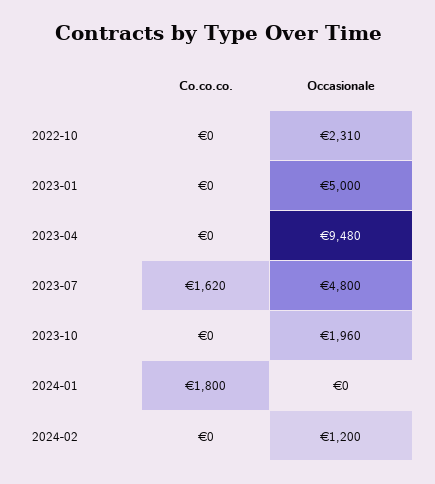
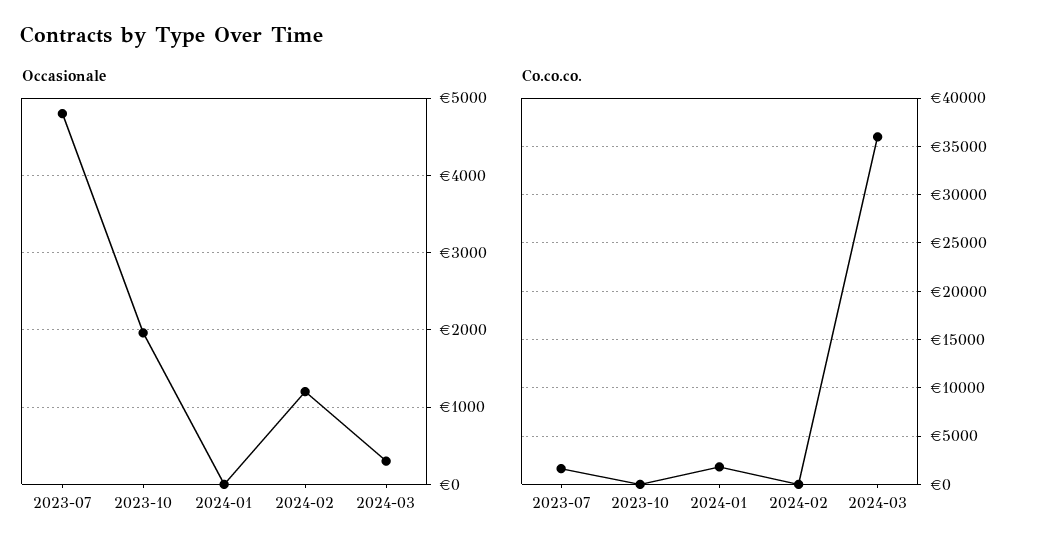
Co.co.co., 2022-10: 0 -> none
Occasionale, 2022-10: 2310 -> none
Co.co.co., 2023-01: 0 -> none
Occasionale, 2023-01: 5000 -> none
Co.co.co., 2023-04: 0 -> none
Occasionale, 2023-04: 9480 -> none
Occasionale, 2024-03: none -> 300
Co.co.co., 2024-03: none -> 36000

